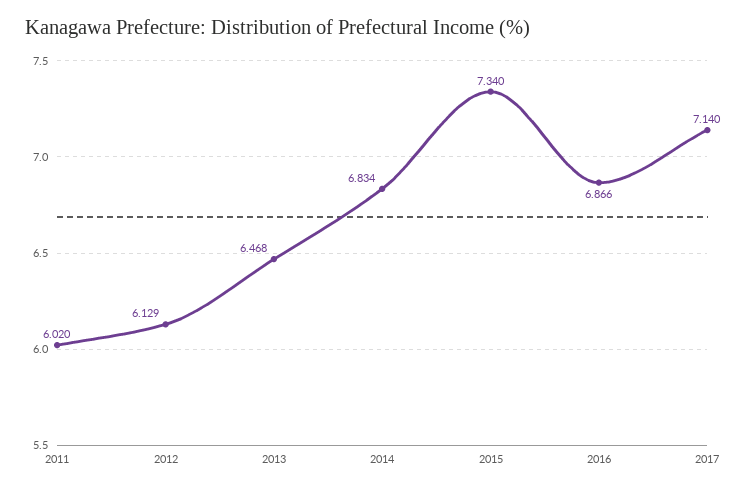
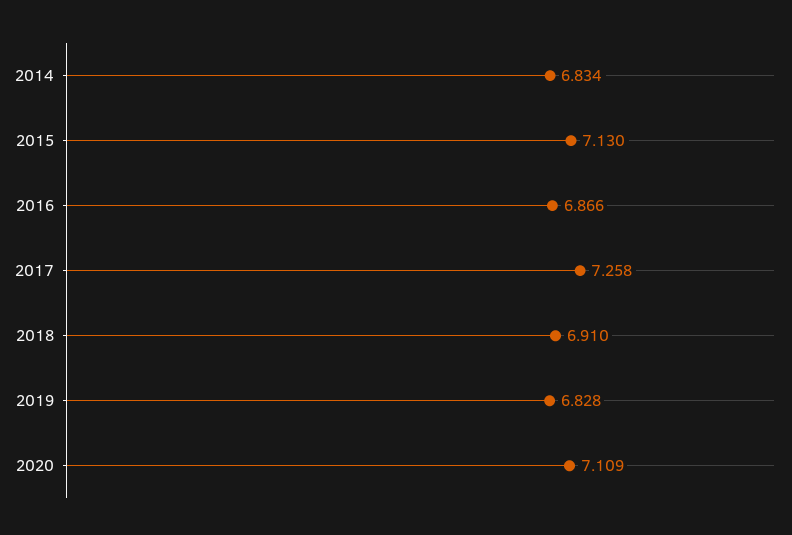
2011: 6.02 -> none
2012: 6.129 -> none
2013: 6.468 -> none
2015: 7.34 -> 7.13
2017: 7.14 -> 7.258
2018: none -> 6.91
2019: none -> 6.828
2020: none -> 7.109

